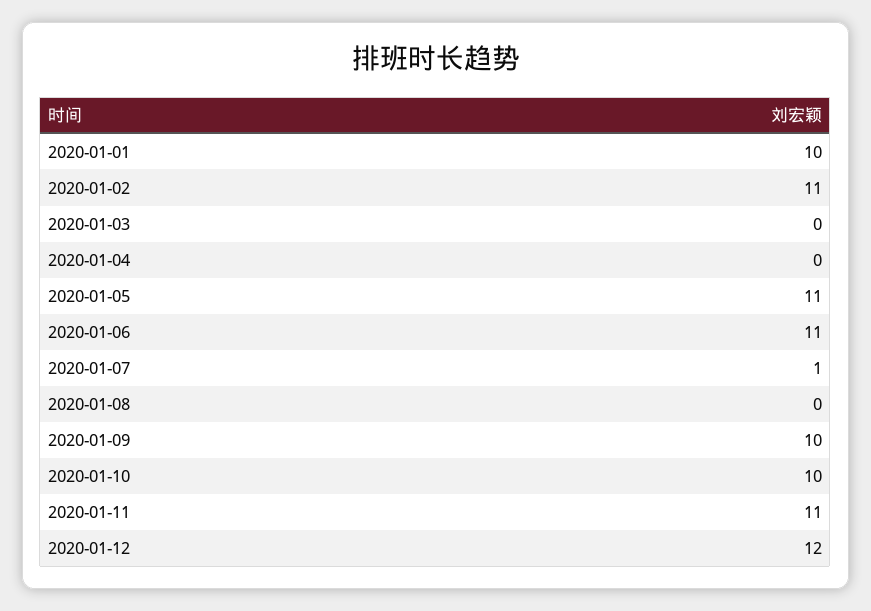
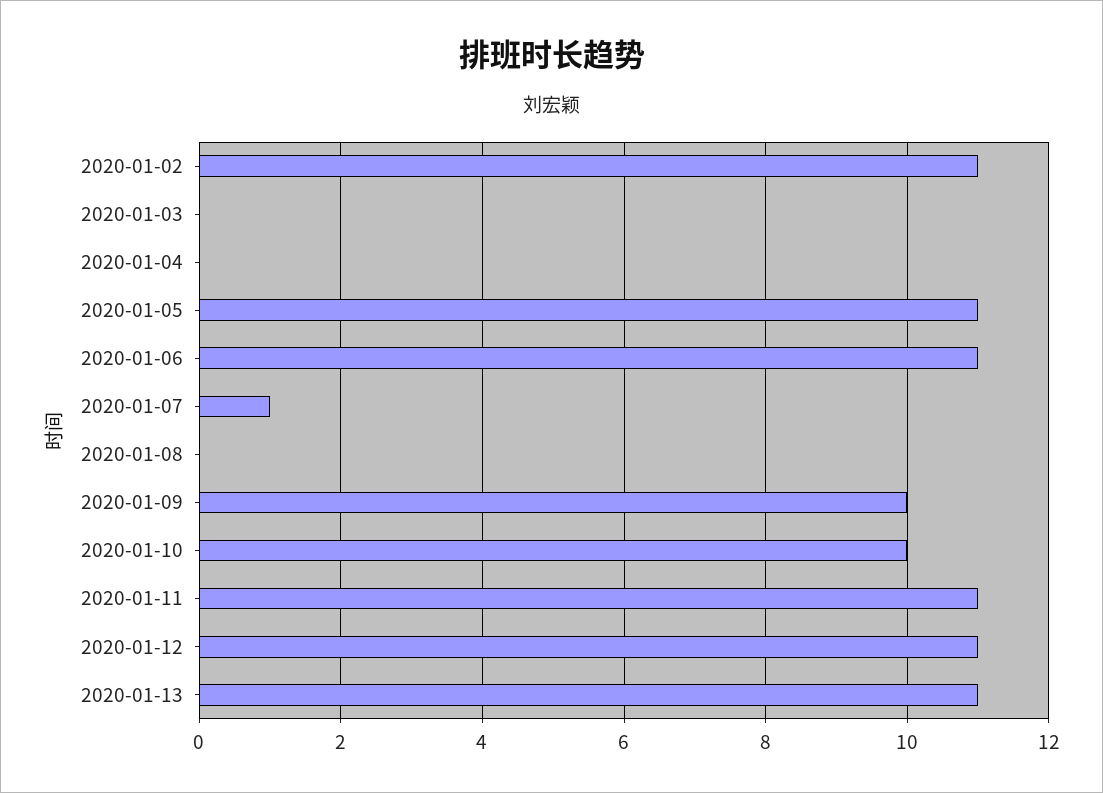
2020-01-01: 10 -> none
2020-01-12: 12 -> 11
2020-01-13: none -> 11

